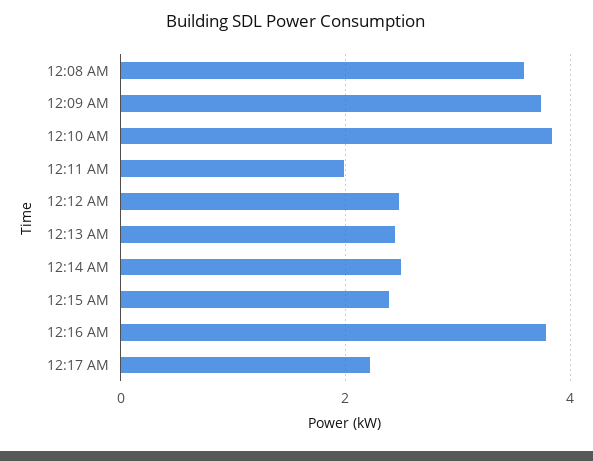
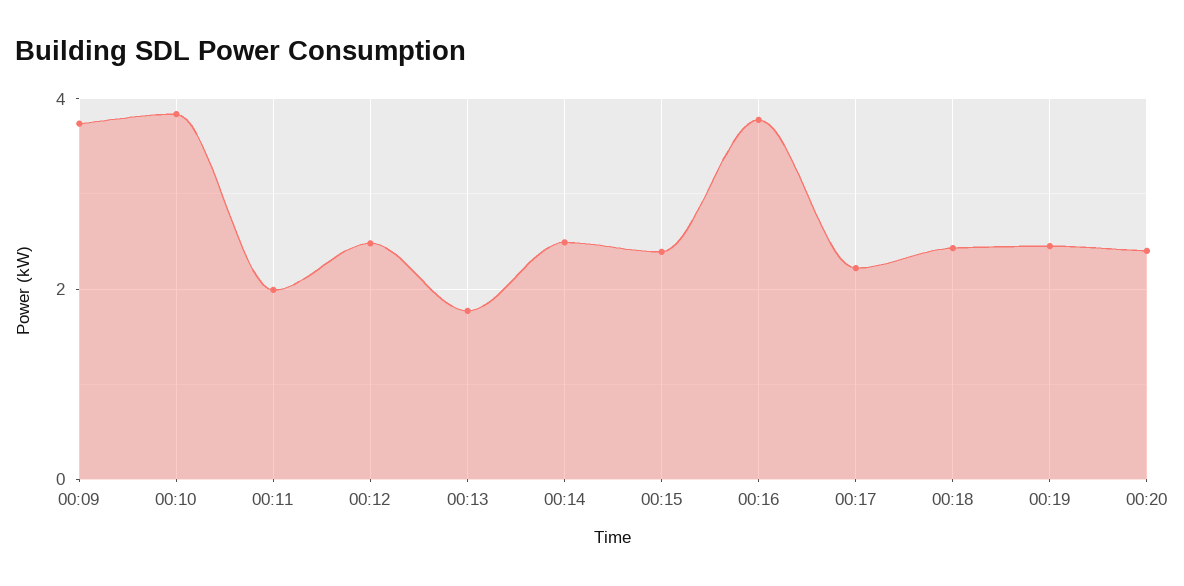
12:08 AM: 3.6 -> none
12:13 AM: 2.4 -> 1.8
00:18: none -> 2.4
00:19: none -> 2.4
00:20: none -> 2.4

